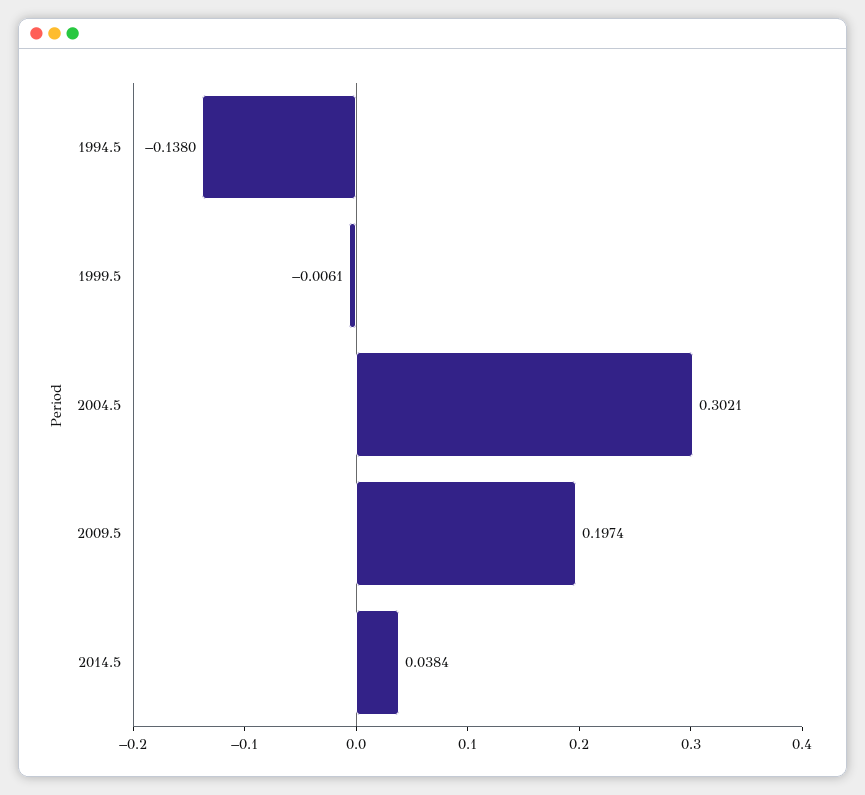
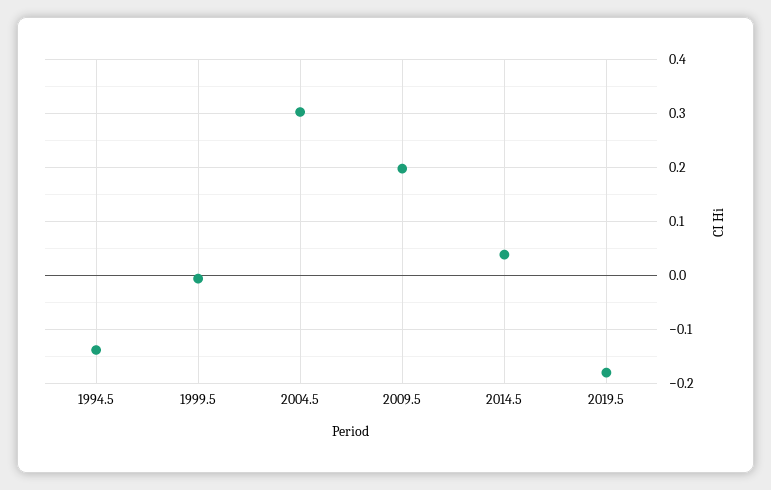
2019.5: none -> -0.18

